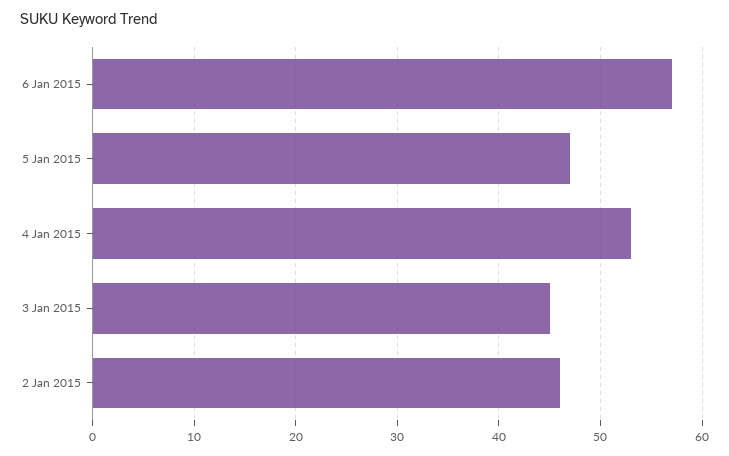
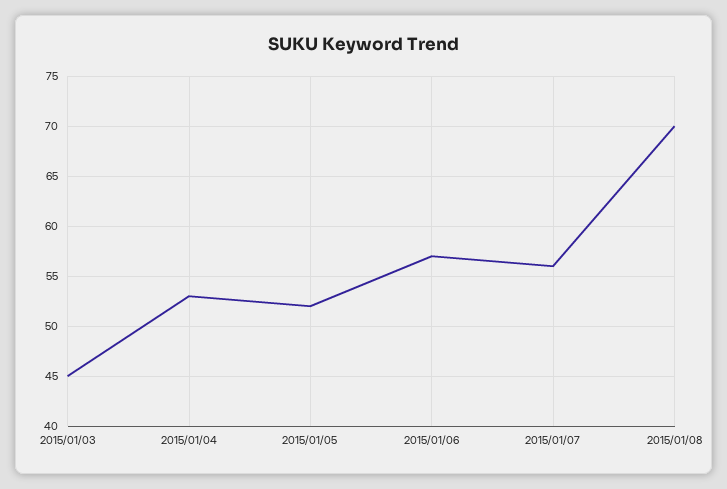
5 Jan 2015: 47 -> 52
2 Jan 2015: 46 -> none
2015/01/07: none -> 56
2015/01/08: none -> 70

